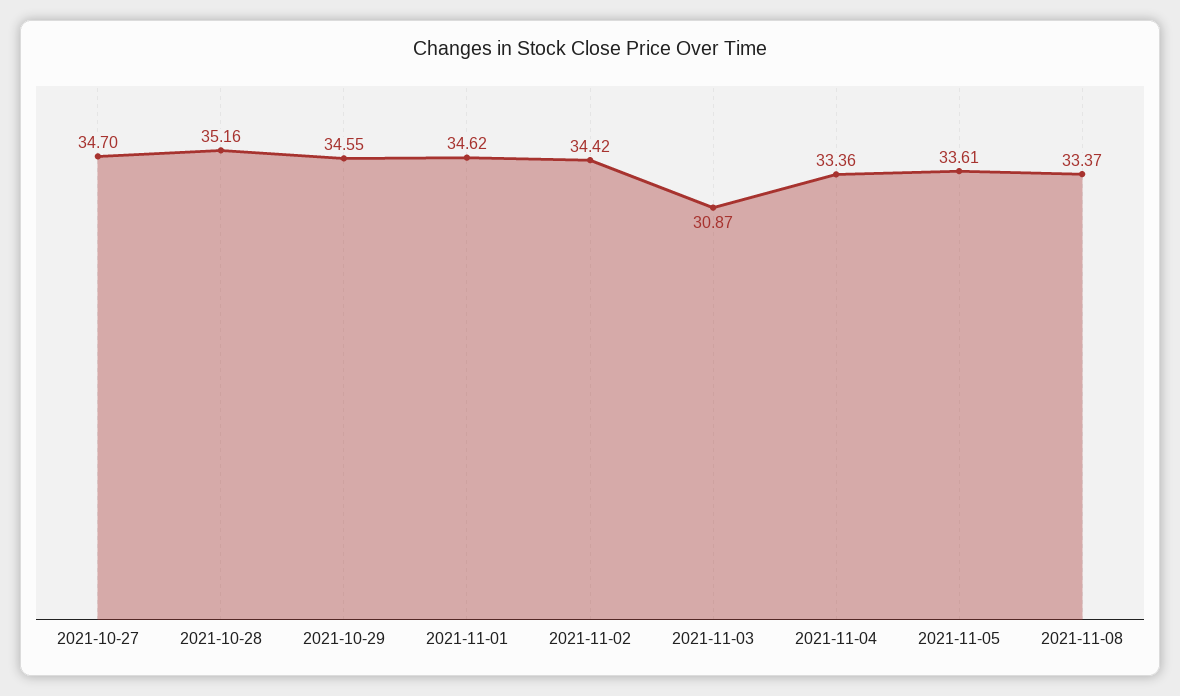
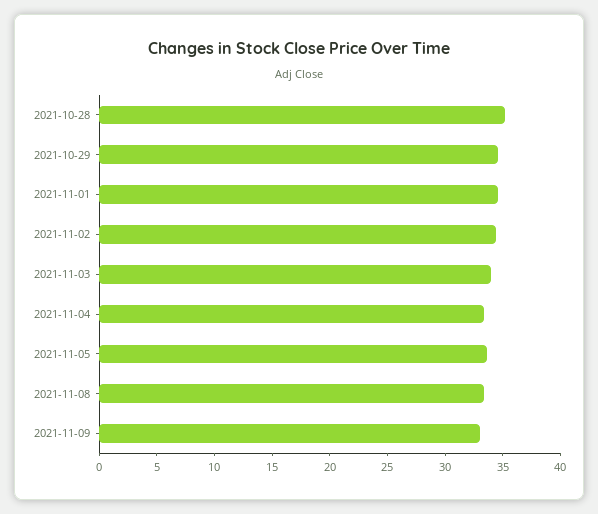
2021-10-27: 34.7 -> none
2021-11-03: 30.87 -> 34
2021-11-09: none -> 33

